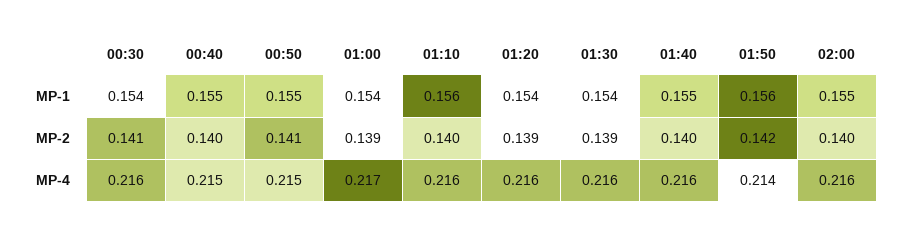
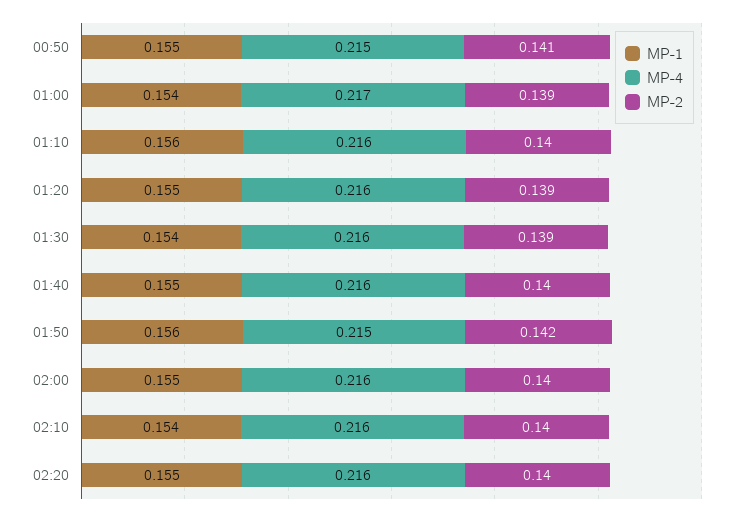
MP-1, 00:30: 0.154 -> none
MP-1, 00:40: 0.155 -> none
MP-1, 01:20: 0.154 -> 0.155
MP-2, 00:30: 0.141 -> none
MP-2, 00:40: 0.14 -> none
MP-4, 00:30: 0.216 -> none
MP-4, 00:40: 0.215 -> none
MP-4, 01:50: 0.214 -> 0.215
MP-1, 02:10: none -> 0.154
MP-4, 02:10: none -> 0.216
MP-2, 02:10: none -> 0.14
MP-1, 02:20: none -> 0.155
MP-4, 02:20: none -> 0.216
MP-2, 02:20: none -> 0.14

